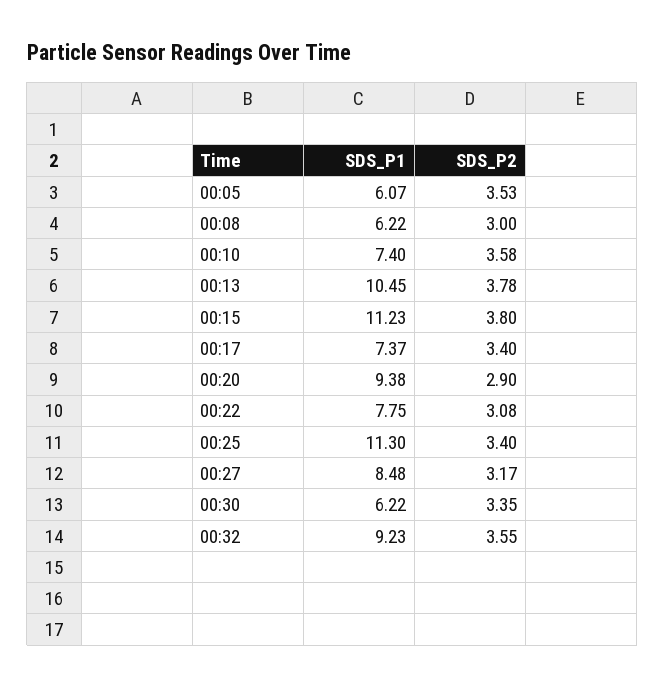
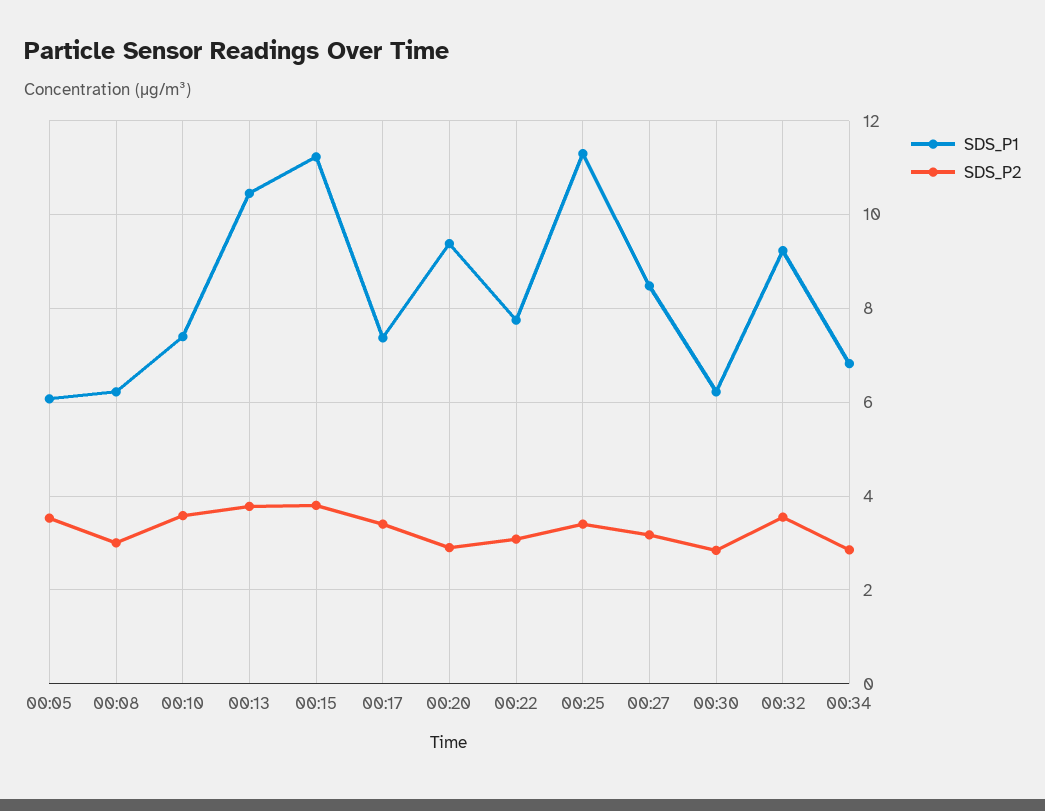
SDS_P2, 00:30: 3.35 -> 2.8
SDS_P1, 00:34: none -> 6.8
SDS_P2, 00:34: none -> 2.8

